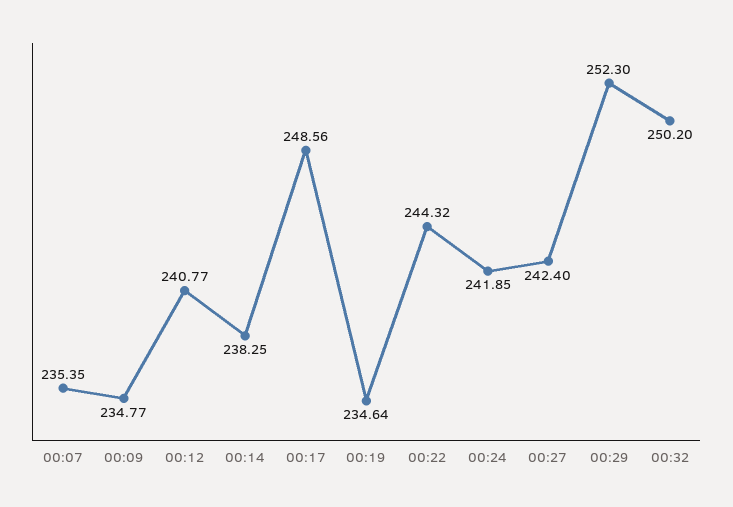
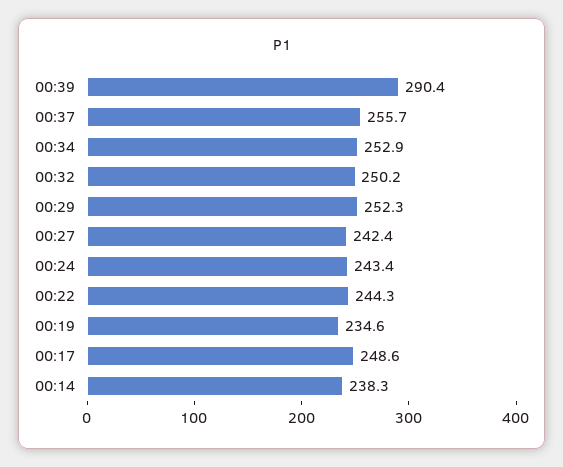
00:07: 235.35 -> none
00:09: 234.77 -> none
00:12: 240.77 -> none
00:24: 241.85 -> 243.4
00:39: none -> 290.4
00:37: none -> 255.7
00:34: none -> 252.9

